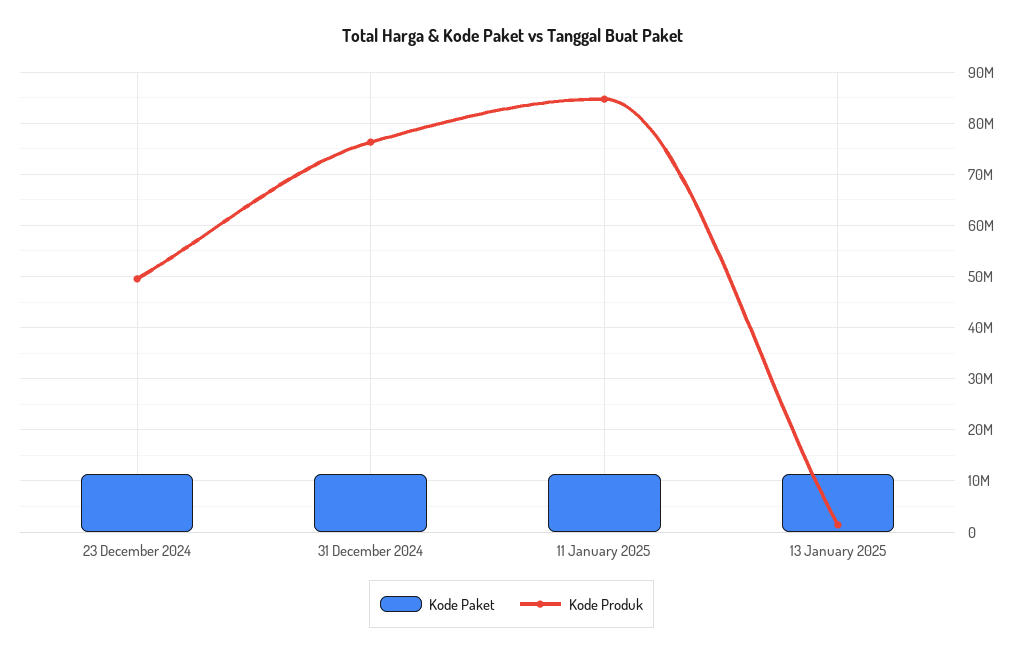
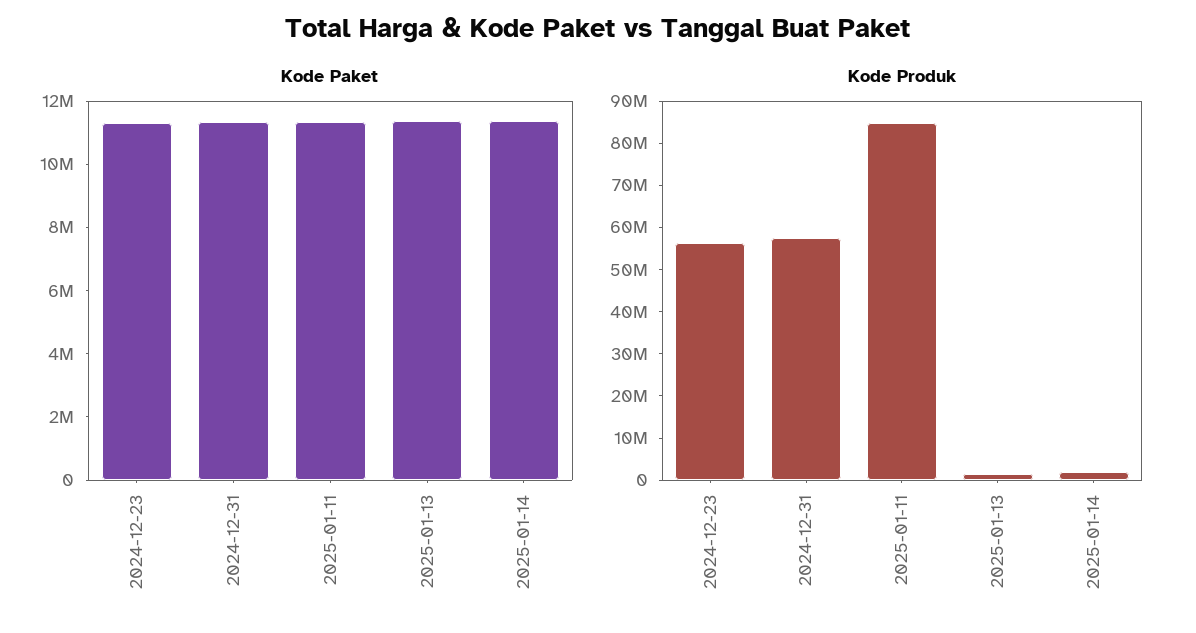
Kode Produk, 23 December 2024: 50000000 -> 56000000
Kode Produk, 31 December 2024: 76000000 -> 58000000
Kode Paket, 2025-01-14: none -> 11500000
Kode Produk, 2025-01-14: none -> 2000000

